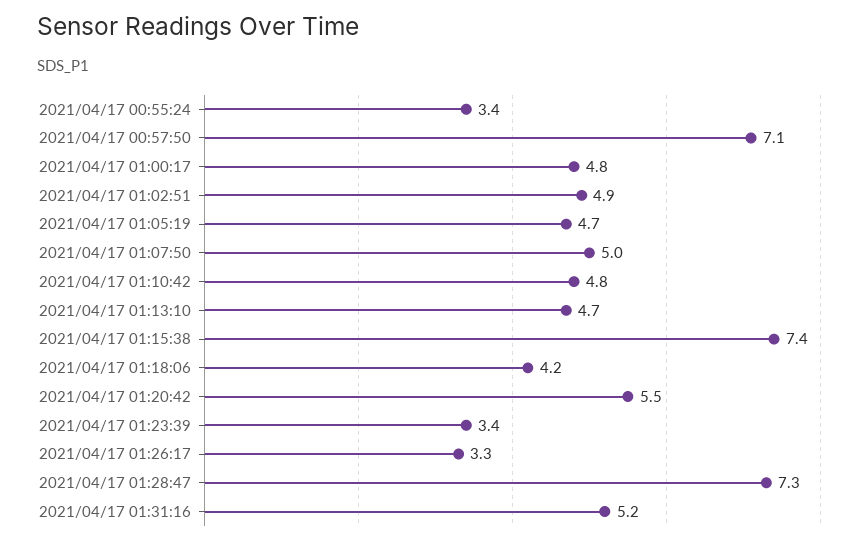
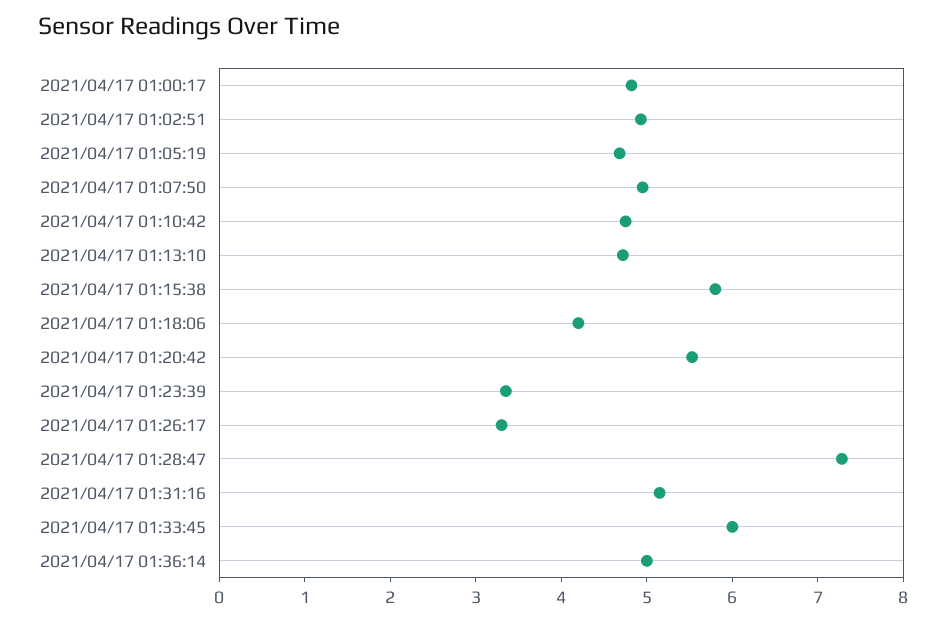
2021/04/17 00:55:24: 3.4 -> none
2021/04/17 00:57:50: 7.1 -> none
2021/04/17 01:15:38: 7.4 -> 5.8
2021/04/17 01:33:45: none -> 6
2021/04/17 01:36:14: none -> 5

